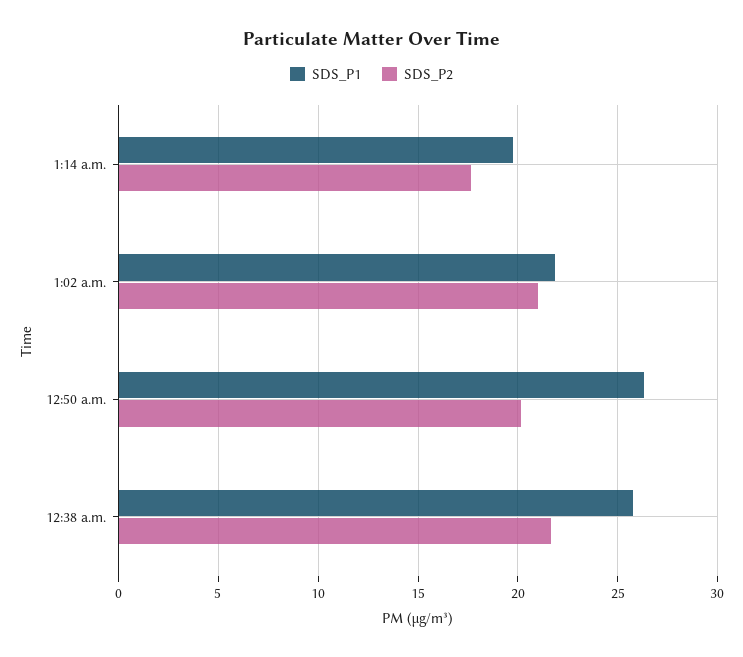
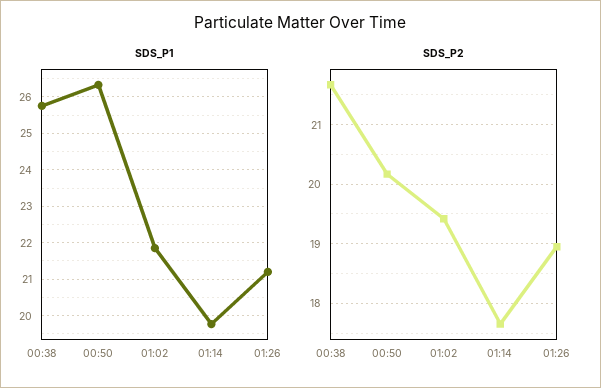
SDS_P2, 1:02 a.m.: 21 -> 19.4
SDS_P1, 01:26: none -> 21.2
SDS_P2, 01:26: none -> 19

